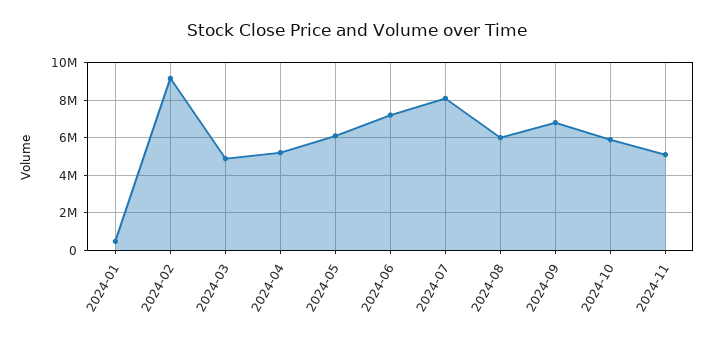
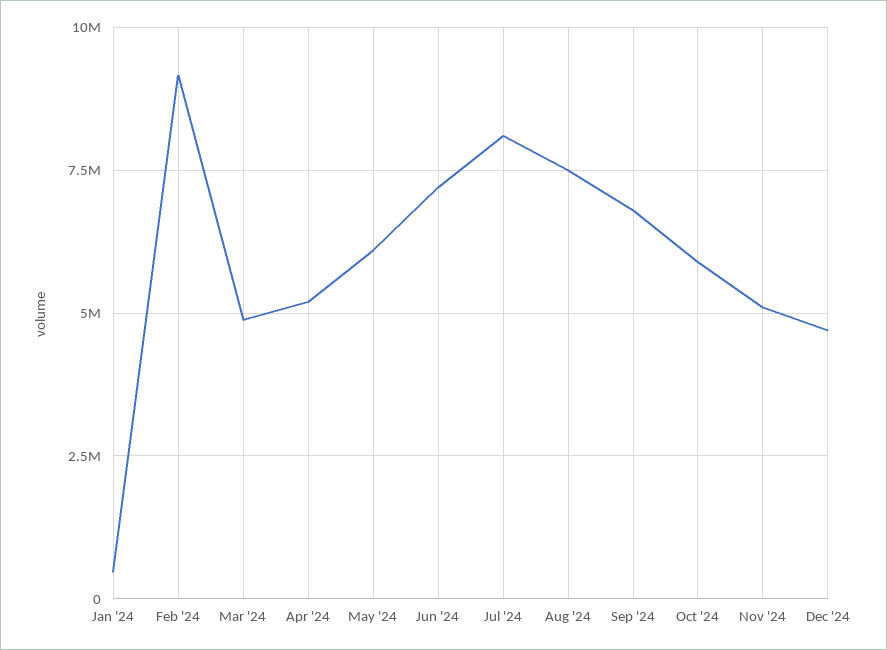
2024-08: 6000000 -> 7500000
Dec '24: none -> 4750000

